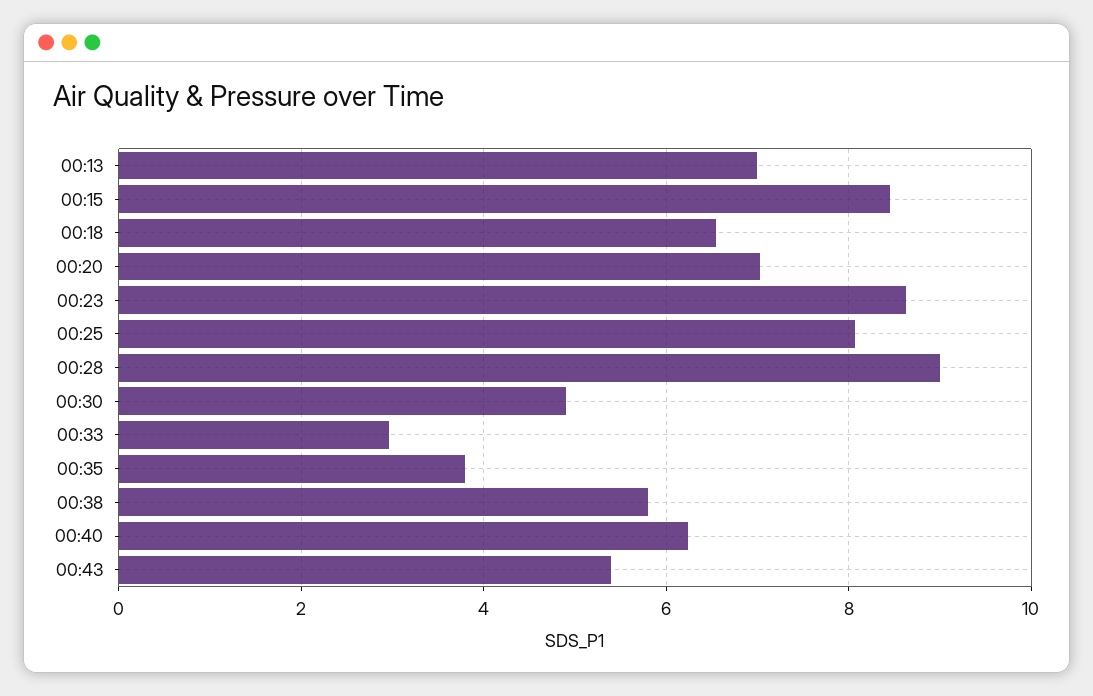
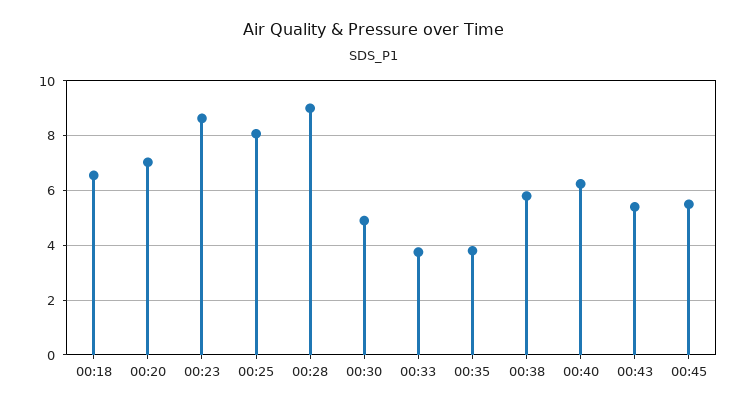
00:13: 7 -> none
00:15: 8.4 -> none
00:33: 3 -> 3.75
00:45: none -> 5.5

